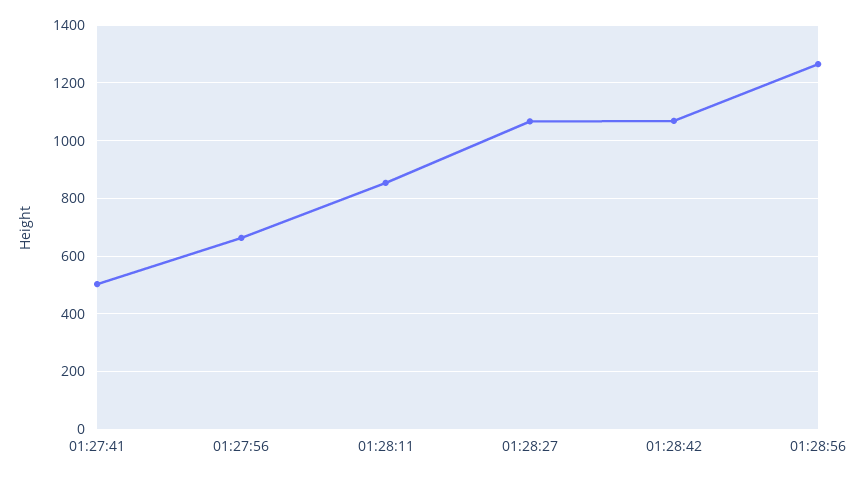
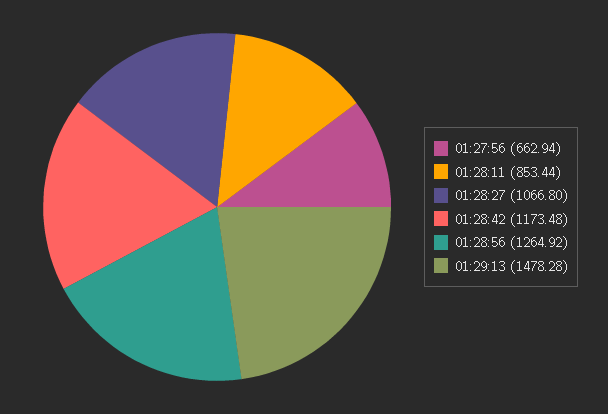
01:27:41: 500 -> none
01:28:42: 1075 -> 1173.48
01:29:13: none -> 1478.28

